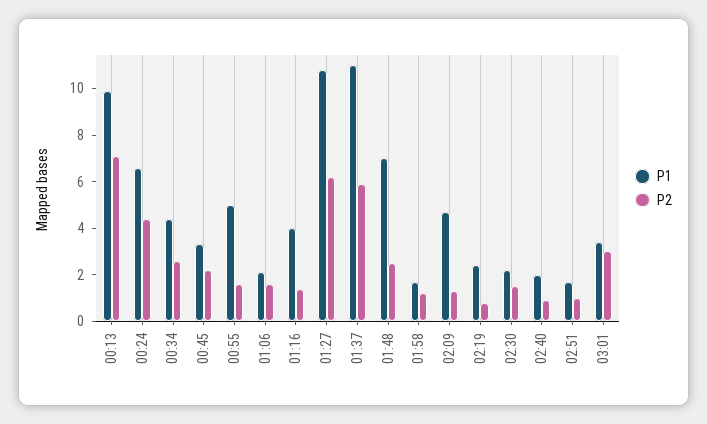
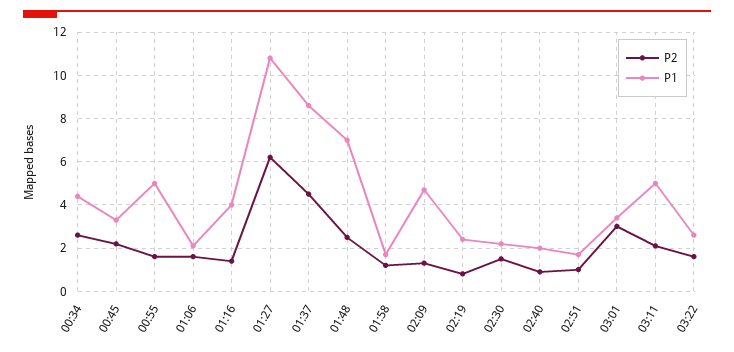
P1, 00:13: 10 -> none
P2, 00:13: 7 -> none
P1, 00:24: 6.5 -> none
P2, 00:24: 4.5 -> none
P1, 01:37: 11 -> 8.5
P2, 01:37: 6 -> 4.5
P2, 03:11: none -> 2
P1, 03:11: none -> 5
P2, 03:22: none -> 1.5
P1, 03:22: none -> 2.5

